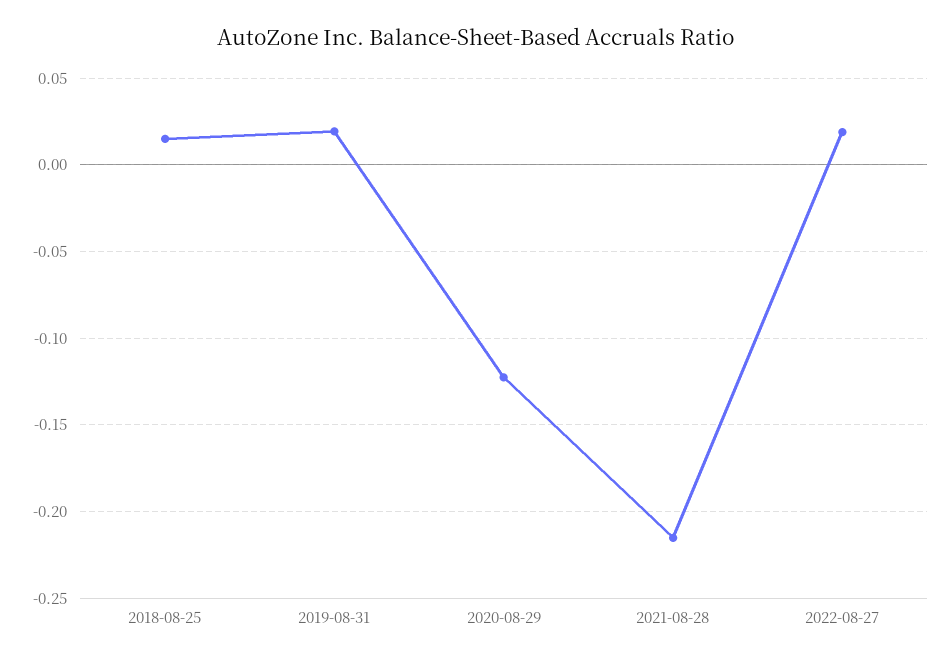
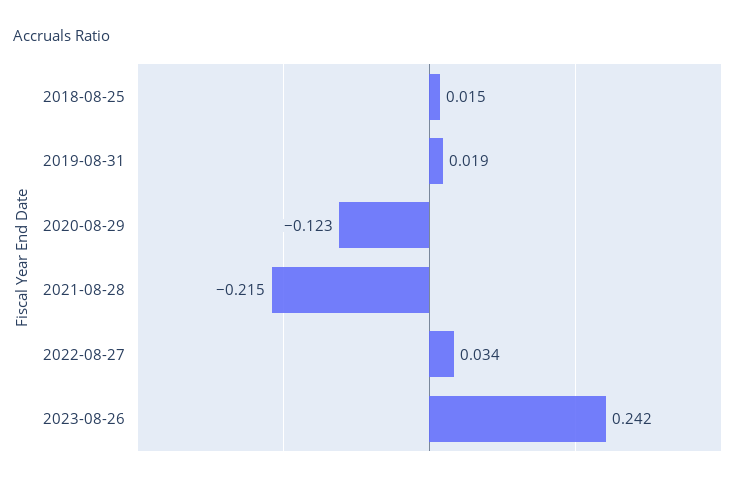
2022-08-27: 0.02 -> 0.034
2023-08-26: none -> 0.242

